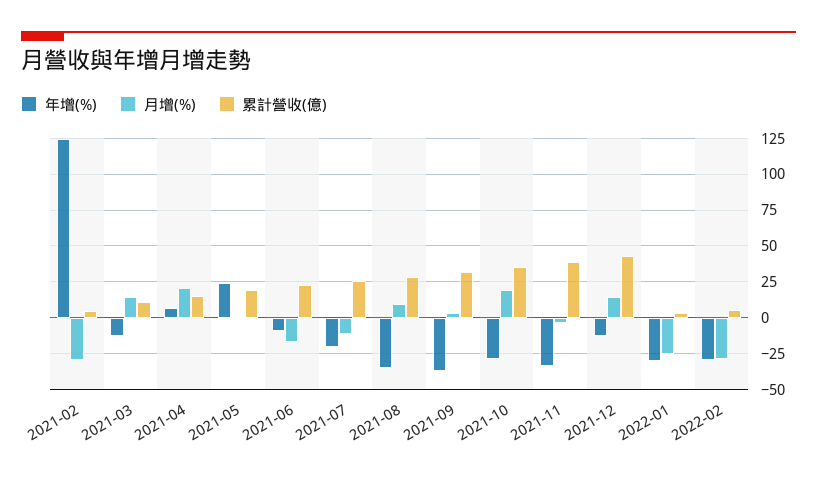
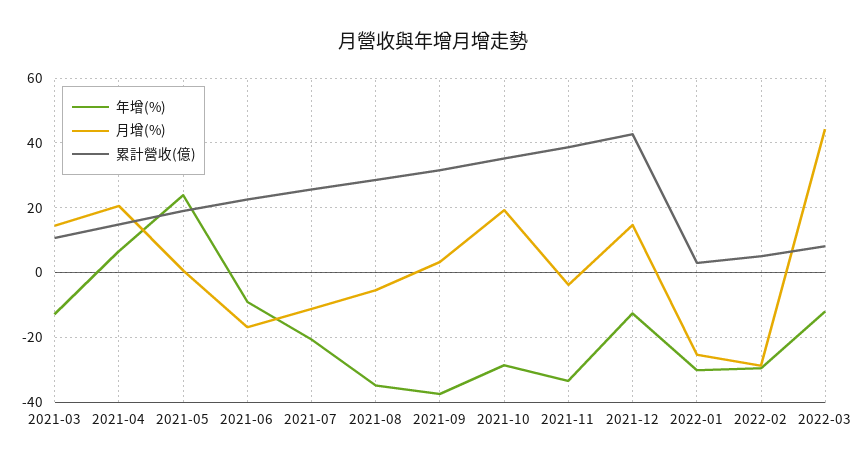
年增(%), 2021-02: 125 -> none
月增(%), 2021-02: -30 -> none
累計營收(億), 2021-02: 5 -> none
月增(%), 2021-08: 10 -> -6
年增(%), 2022-03: none -> -12
月增(%), 2022-03: none -> 44
累計營收(億), 2022-03: none -> 8

